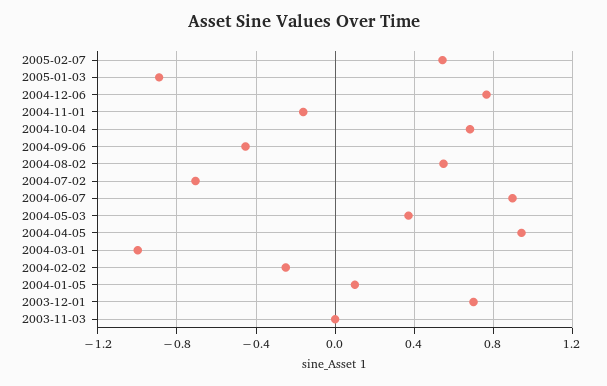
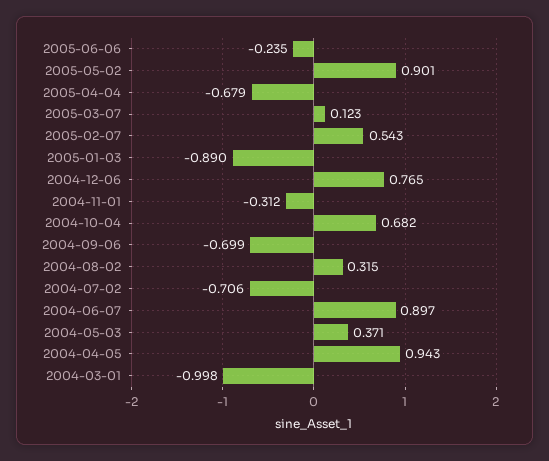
2004-11-01: -0.15 -> -0.312
2004-09-06: -0.45 -> -0.699
2004-08-02: 0.55 -> 0.315
2004-02-02: -0.25 -> none
2004-01-05: 0.1 -> none
2003-12-01: 0.7 -> none
2003-11-03: 0 -> none
2005-06-06: none -> -0.235
2005-05-02: none -> 0.901
2005-04-04: none -> -0.679
2005-03-07: none -> 0.123

